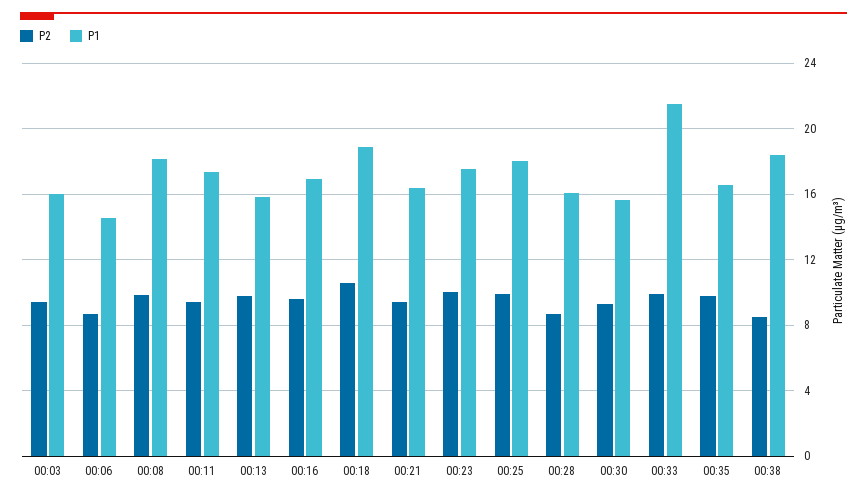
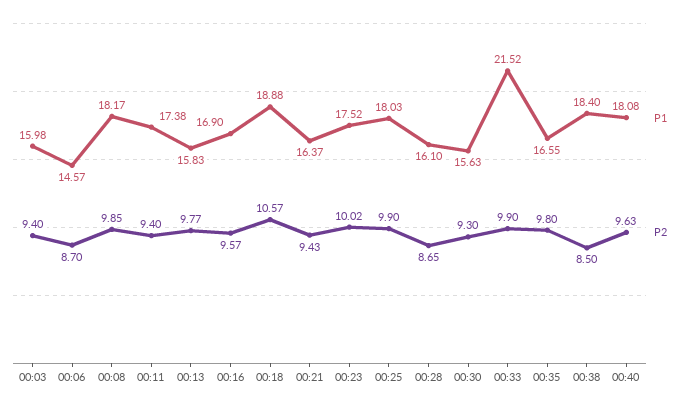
P1, 00:40: none -> 18.08
P2, 00:40: none -> 9.63

